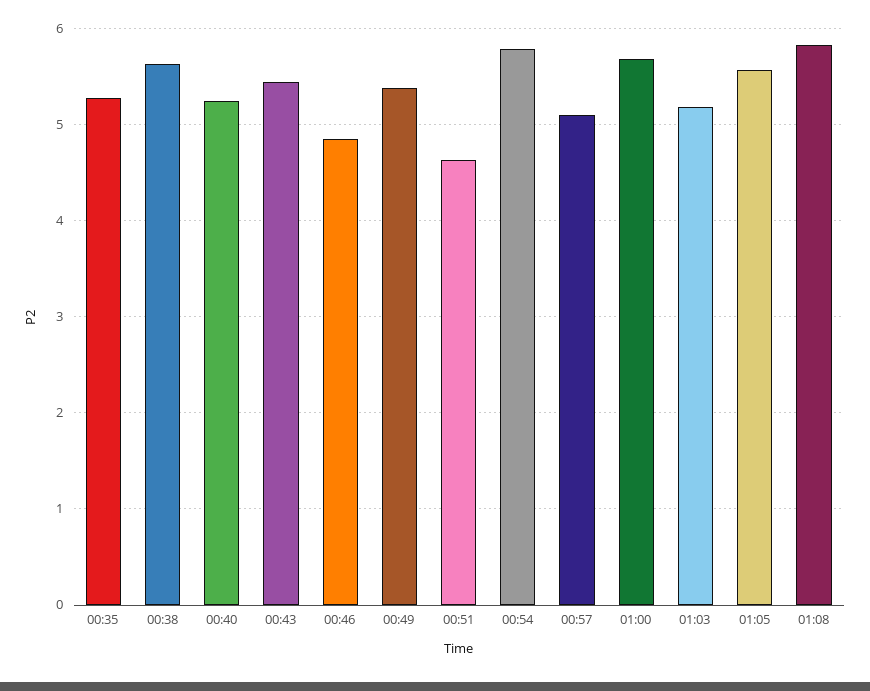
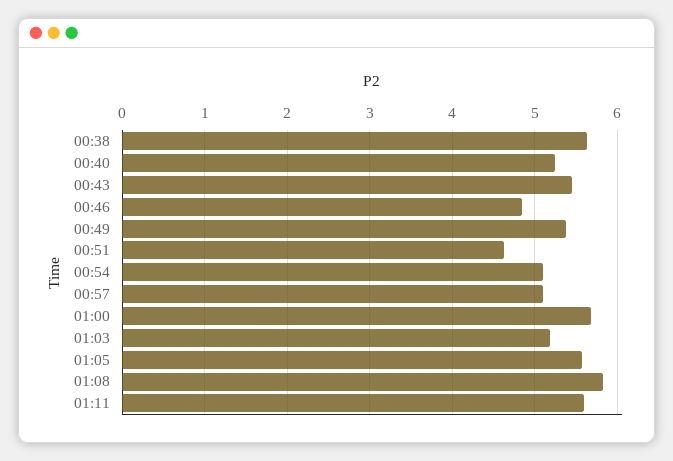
00:35: 5.3 -> none
00:54: 5.8 -> 5.1
01:11: none -> 5.6

